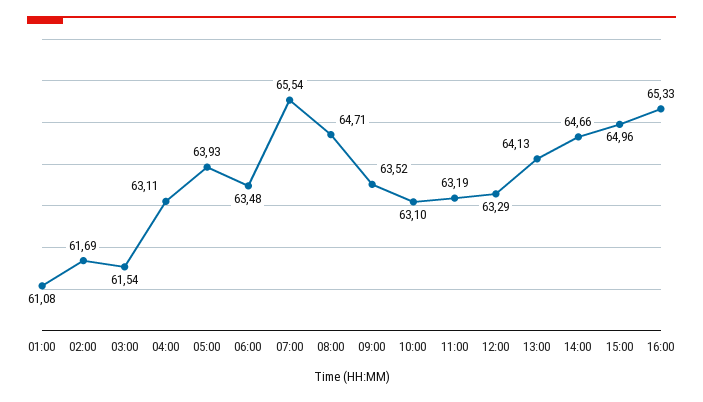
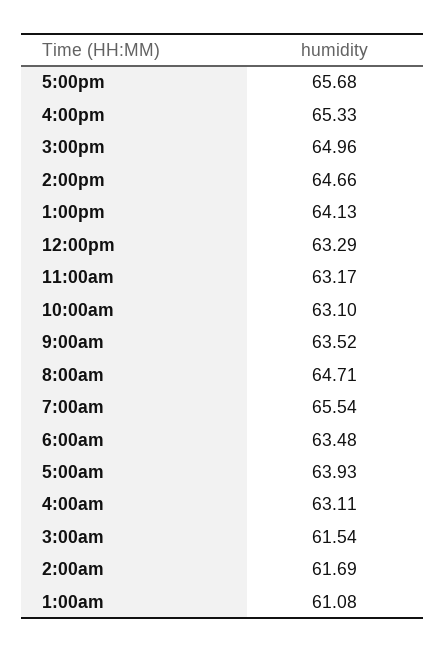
11:00: 63.19 -> 63.17
5:00pm: none -> 65.68

